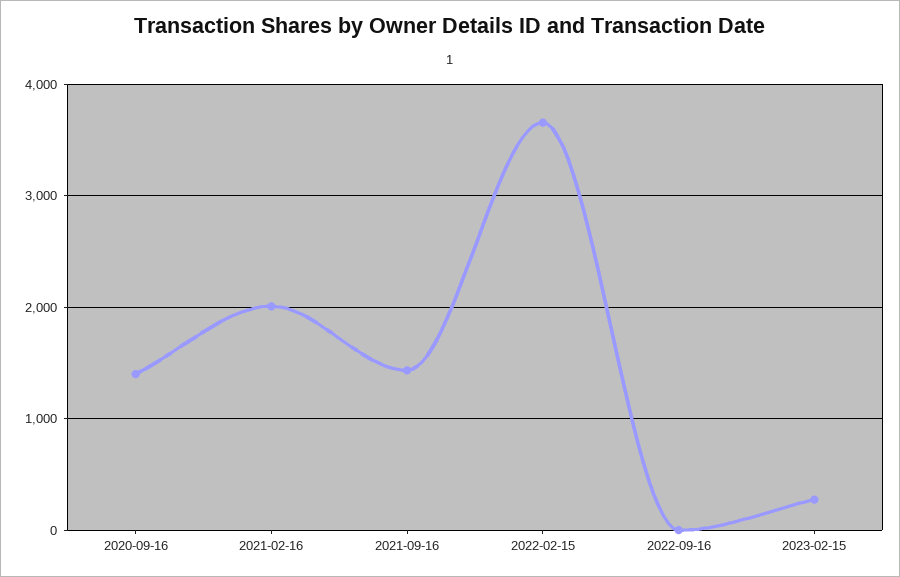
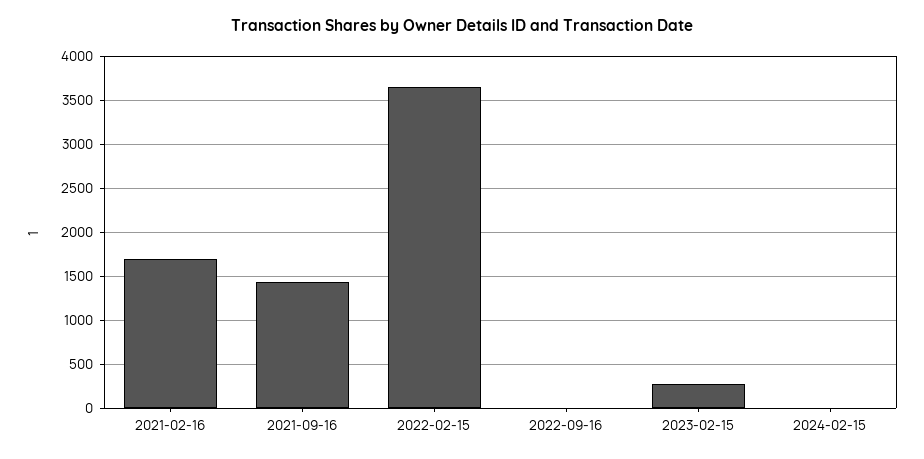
2020-09-16: 1400 -> none
2021-02-16: 2000 -> 1700
2024-02-15: none -> 0

